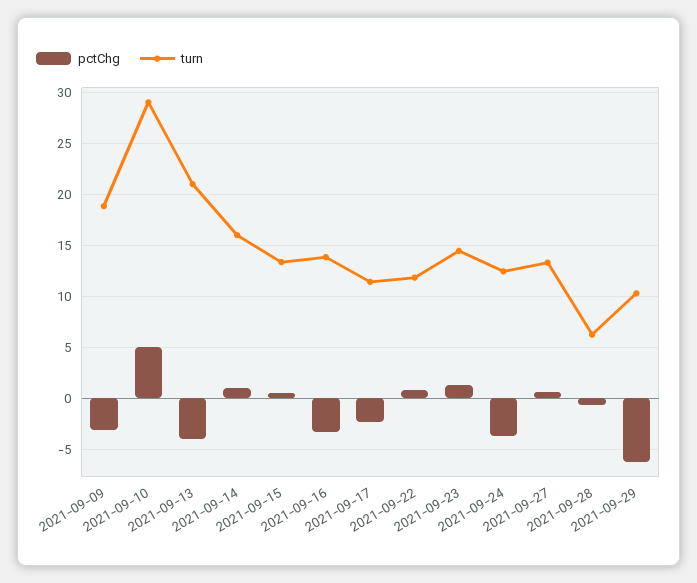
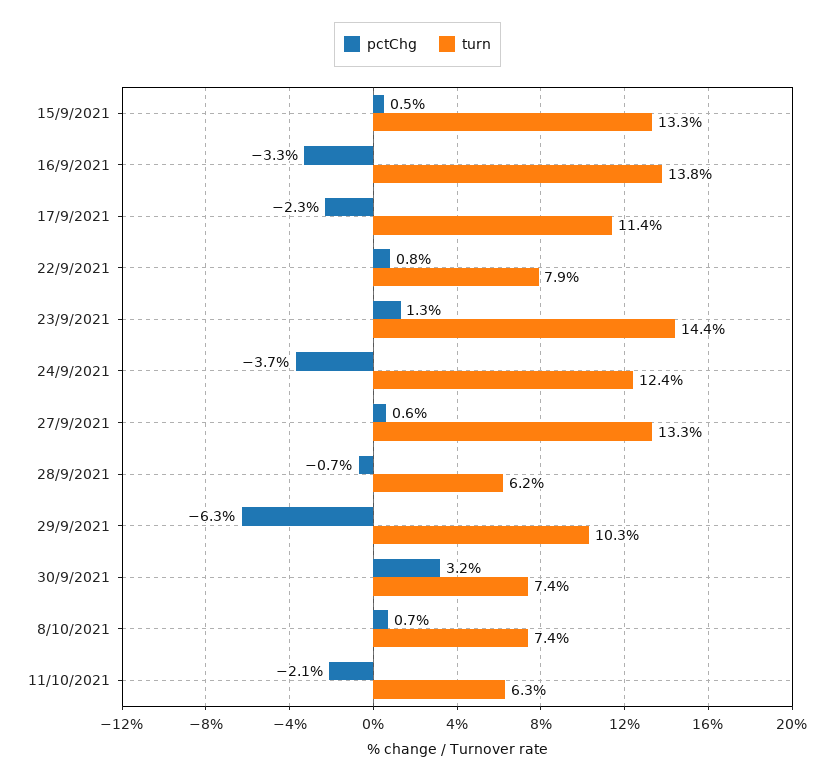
pctChg, 2021-09-09: -3 -> none
turn, 2021-09-09: 19 -> none
pctChg, 2021-09-10: 5 -> none
turn, 2021-09-10: 29 -> none
pctChg, 2021-09-13: -4 -> none
turn, 2021-09-13: 21 -> none
pctChg, 2021-09-14: 1 -> none
turn, 2021-09-14: 16 -> none
turn, 2021-09-22: 12 -> 7.9
pctChg, 30/9/2021: none -> 3.2
turn, 30/9/2021: none -> 7.4
pctChg, 8/10/2021: none -> 0.7
turn, 8/10/2021: none -> 7.4
pctChg, 11/10/2021: none -> -2.1
turn, 11/10/2021: none -> 6.3

